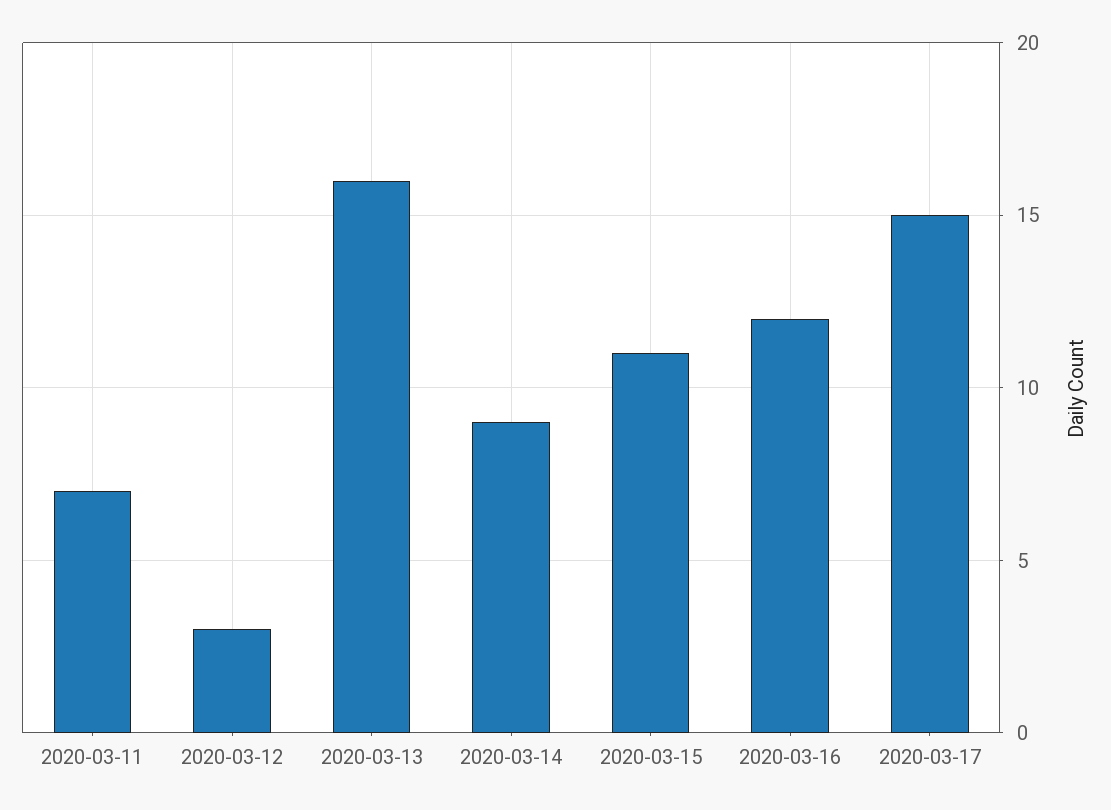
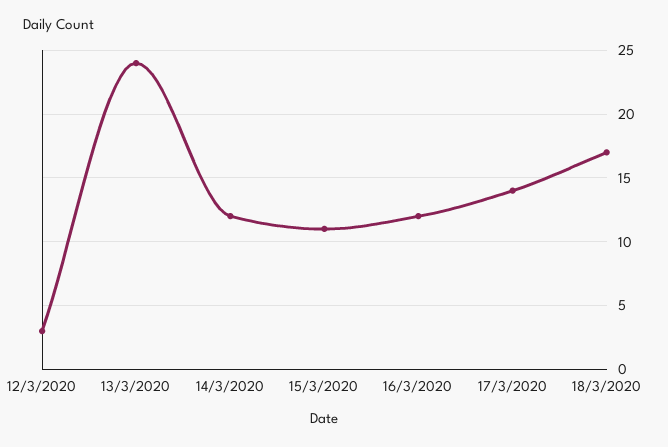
2020-03-11: 7 -> none
2020-03-13: 16 -> 24
2020-03-14: 9 -> 12
2020-03-17: 15 -> 14
18/3/2020: none -> 17

